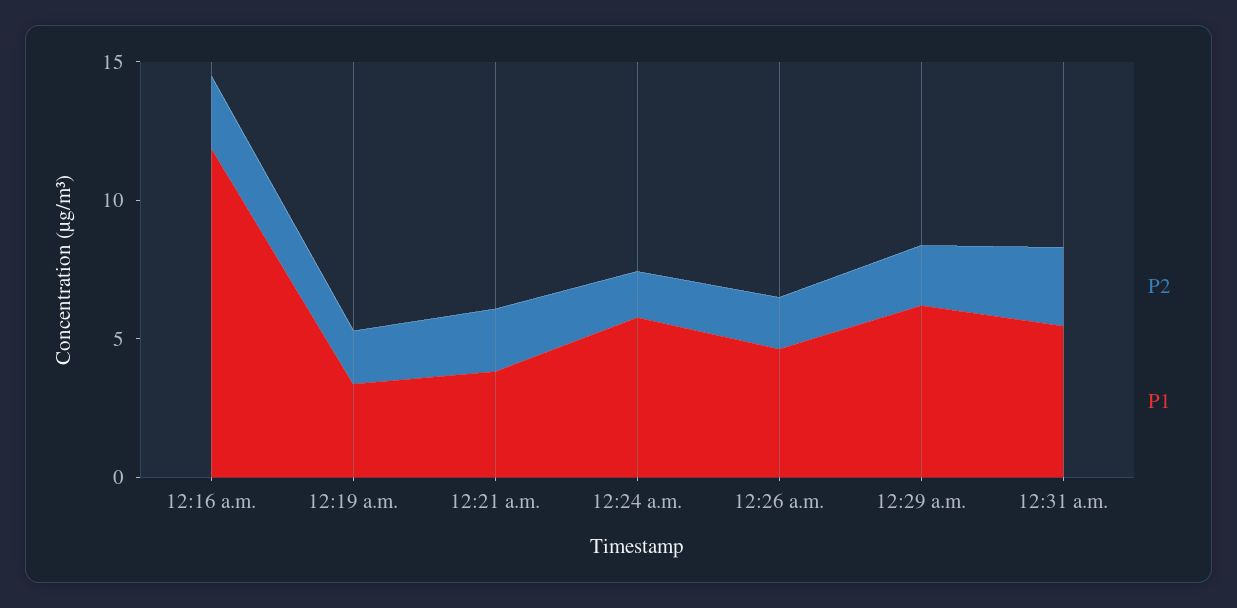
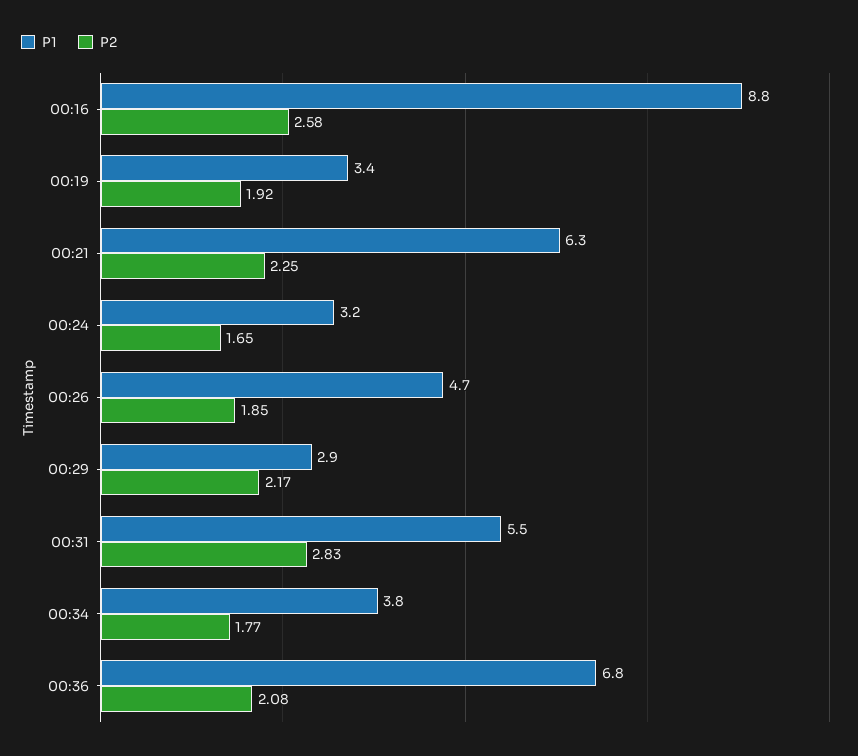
P1, 12:16 a.m.: 12 -> 8.8
P1, 12:21 a.m.: 4 -> 6.3
P1, 12:24 a.m.: 6 -> 3.2
P1, 12:29 a.m.: 6 -> 2.9
P1, 00:34: none -> 3.8
P2, 00:34: none -> 1.77
P1, 00:36: none -> 6.8
P2, 00:36: none -> 2.08

